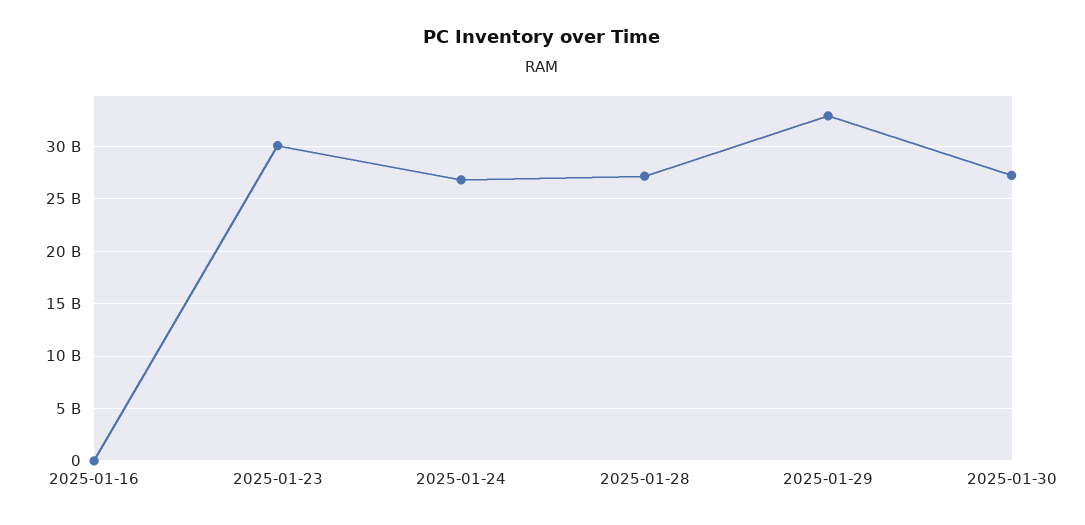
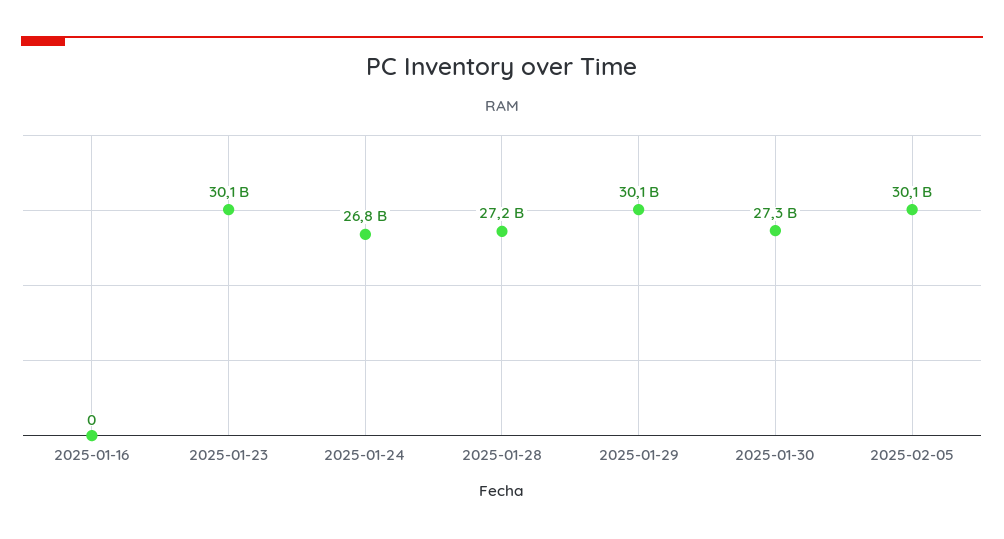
2025-01-29: 33000000000 -> 30100000000
2025-02-05: none -> 30100000000

